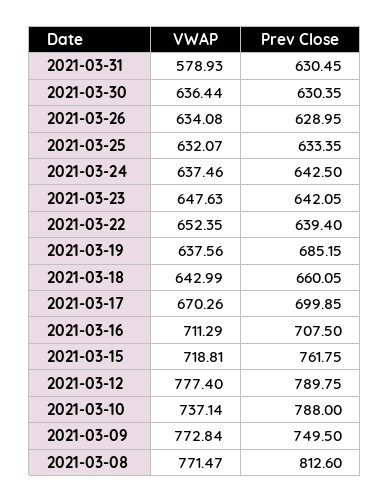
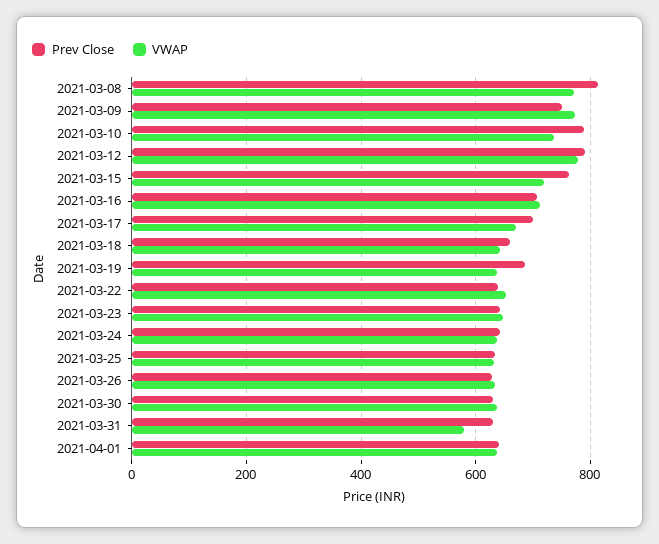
Prev Close, 2021-04-01: none -> 640
VWAP, 2021-04-01: none -> 640

